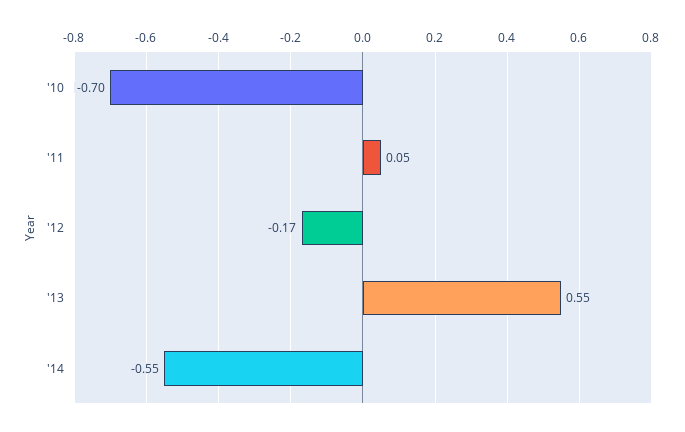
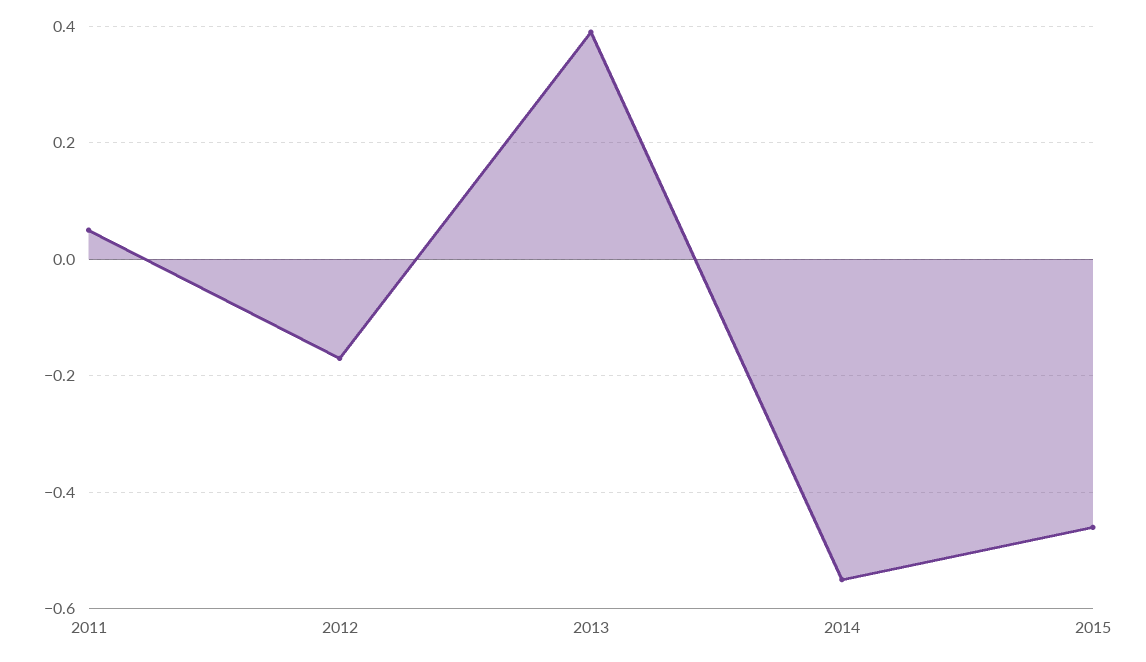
'10: -0.7 -> none
'13: 0.55 -> 0.4
2015: none -> -0.45

